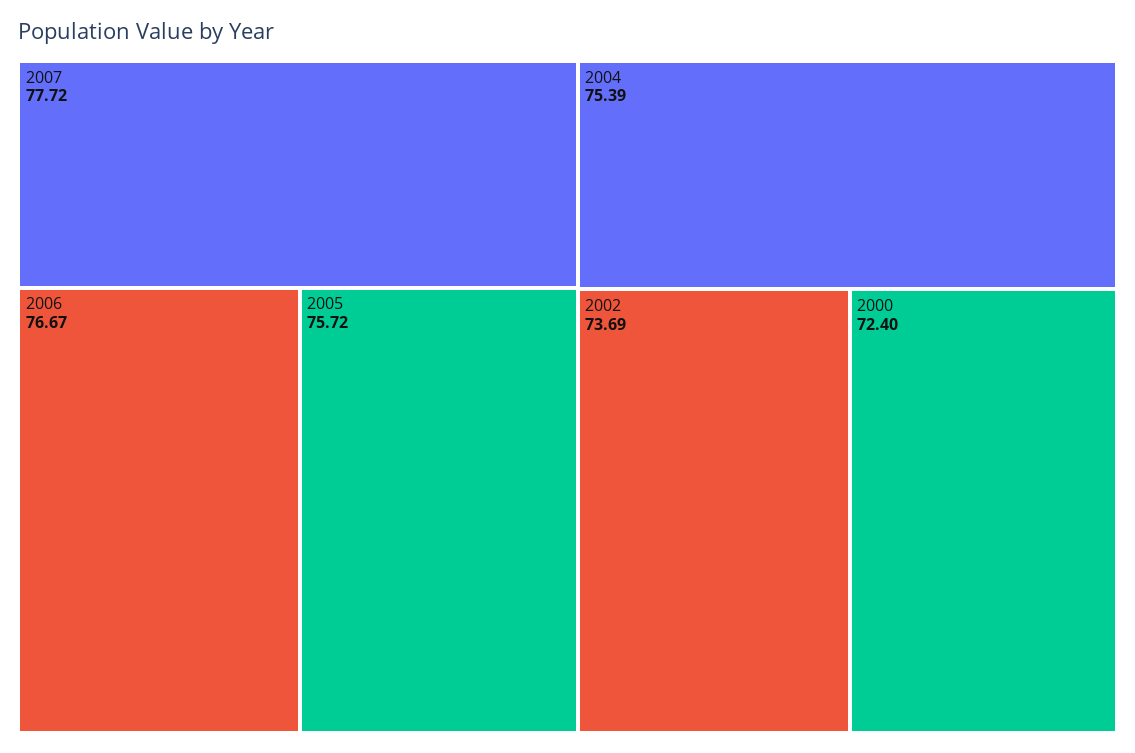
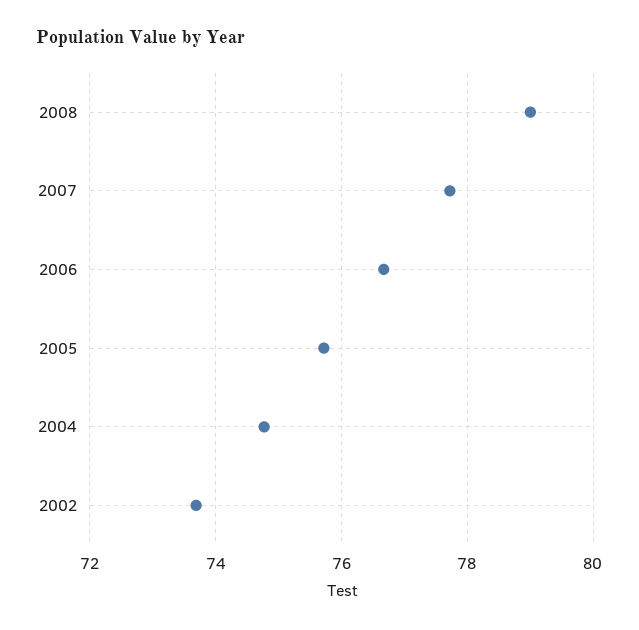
2004: 75.39 -> 74.8
2000: 72.4 -> none
2008: none -> 79

